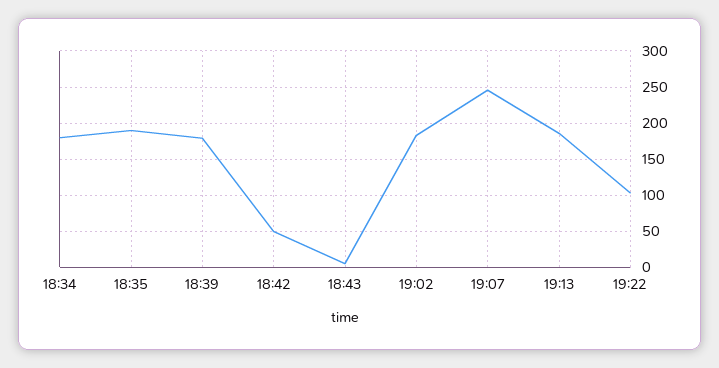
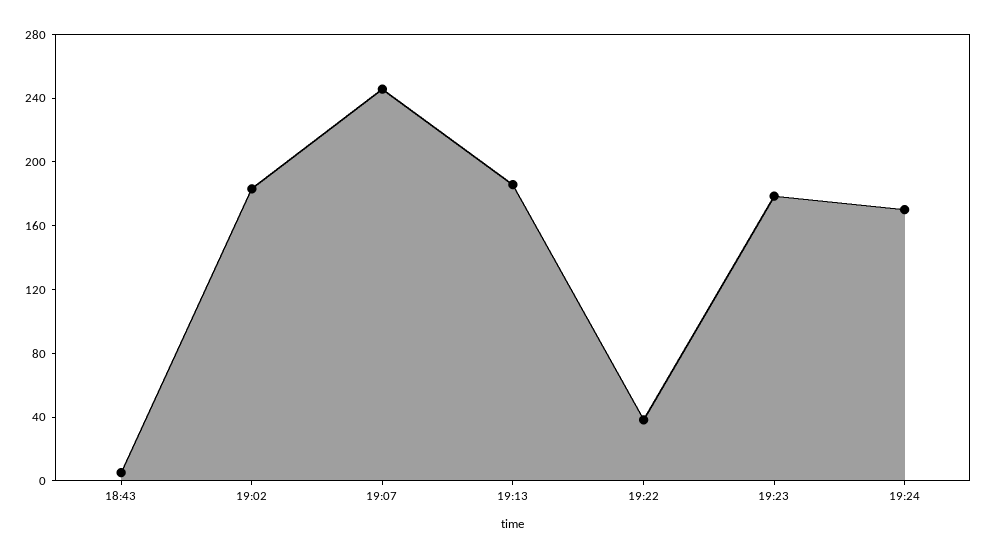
18:34: 180 -> none
18:35: 190 -> none
18:39: 180 -> none
18:42: 50 -> none
19:22: 100 -> 40
19:23: none -> 180
19:24: none -> 170

